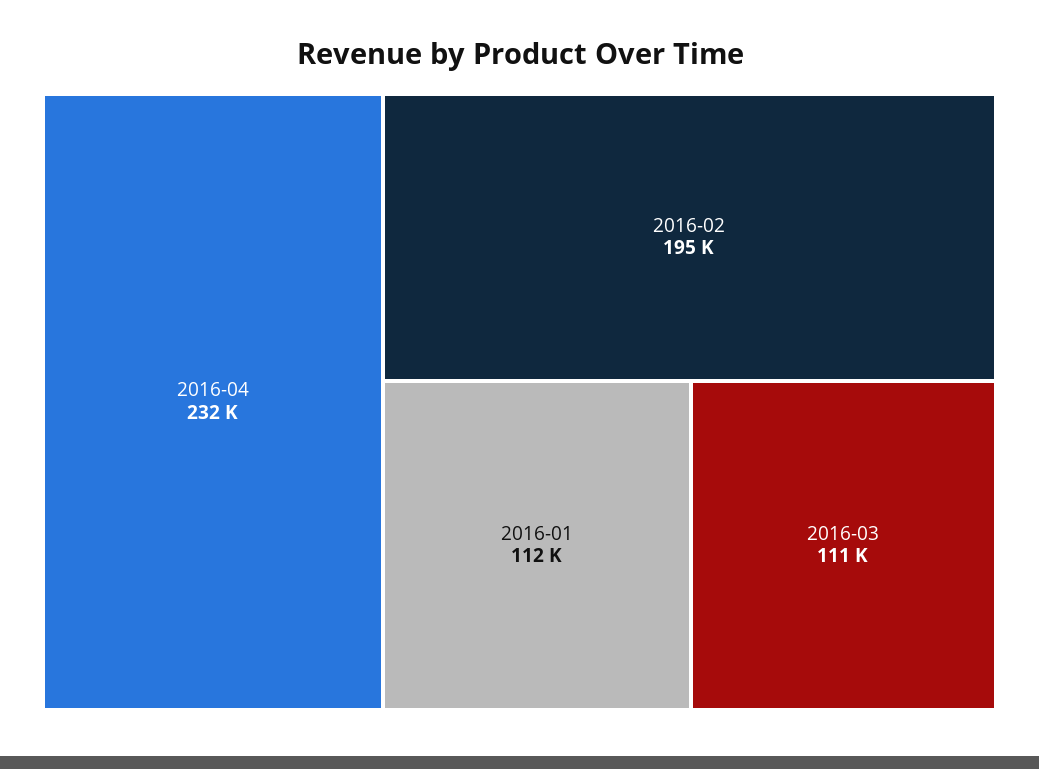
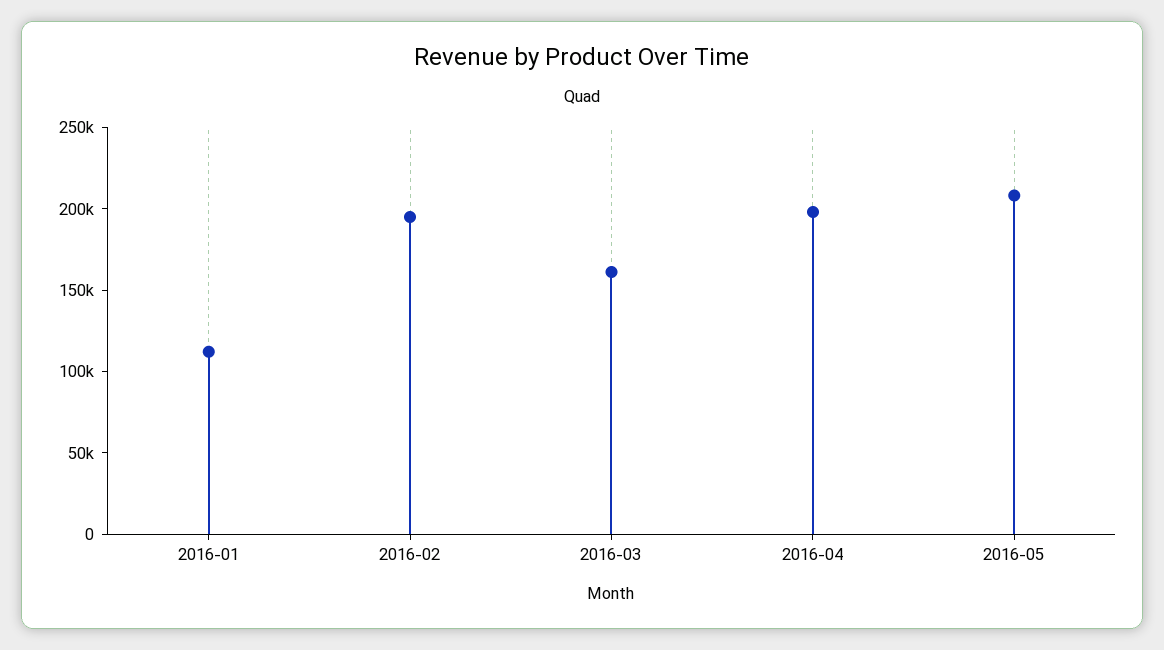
2016-04: 232000 -> 200000
2016-03: 111000 -> 160000
2016-05: none -> 210000

